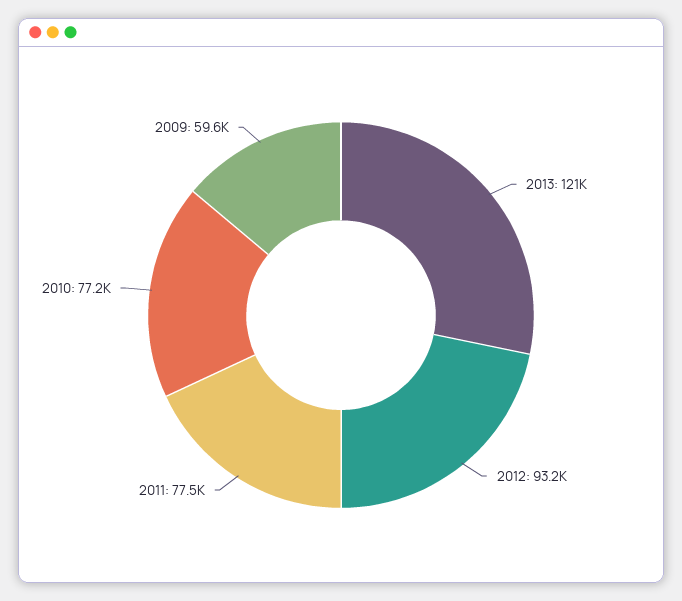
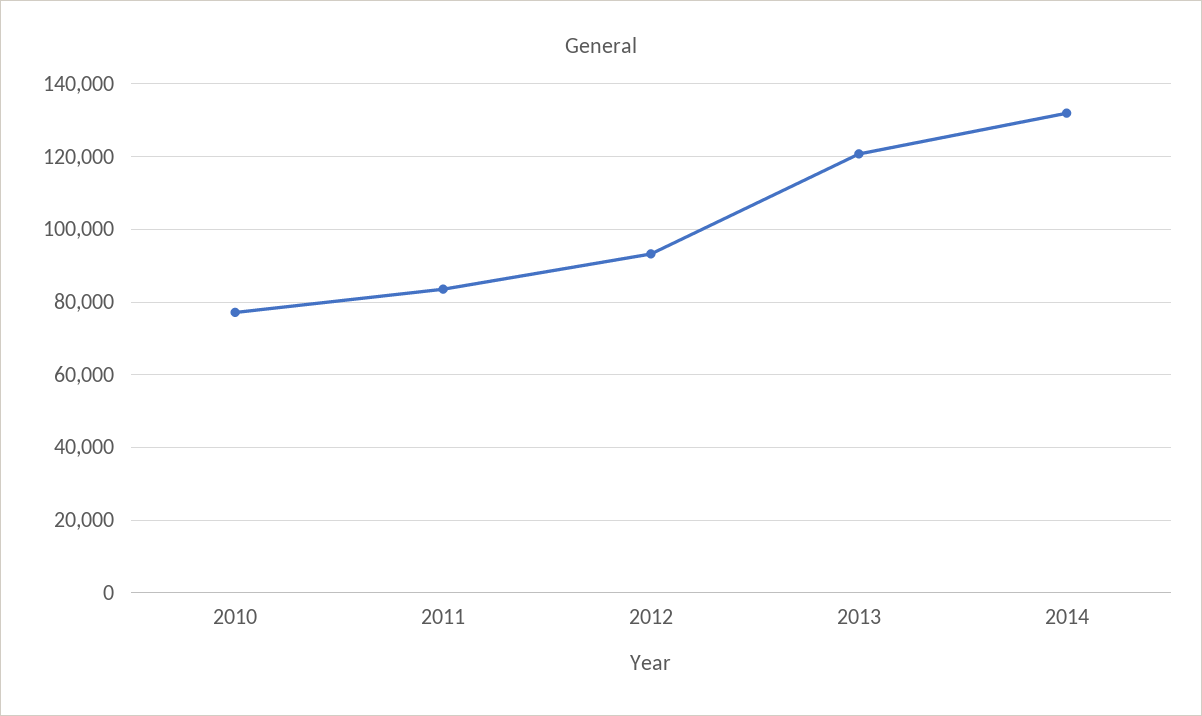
2011: 77500 -> 84000
2009: 59600 -> none
2014: none -> 132000

